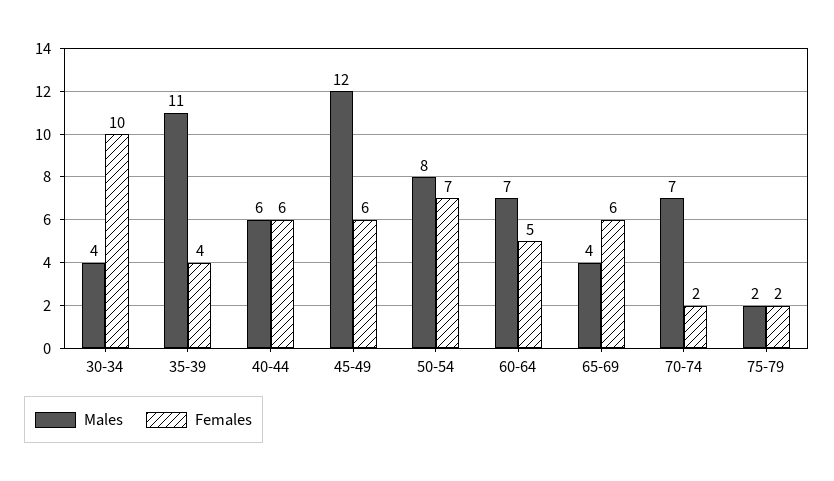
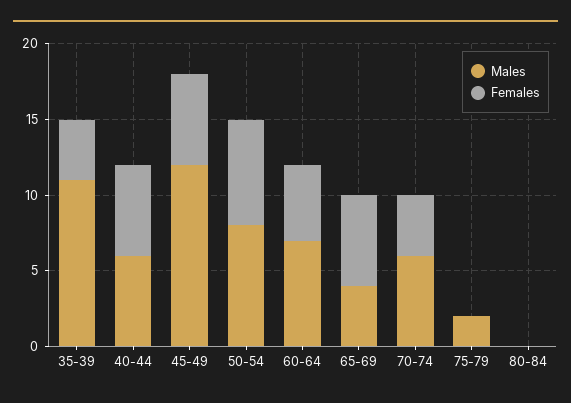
Males, 30-34: 4 -> none
Females, 30-34: 10 -> none
Males, 70-74: 7 -> 6
Females, 70-74: 2 -> 4
Females, 75-79: 2 -> 0
Males, 80-84: none -> 0
Females, 80-84: none -> 0

